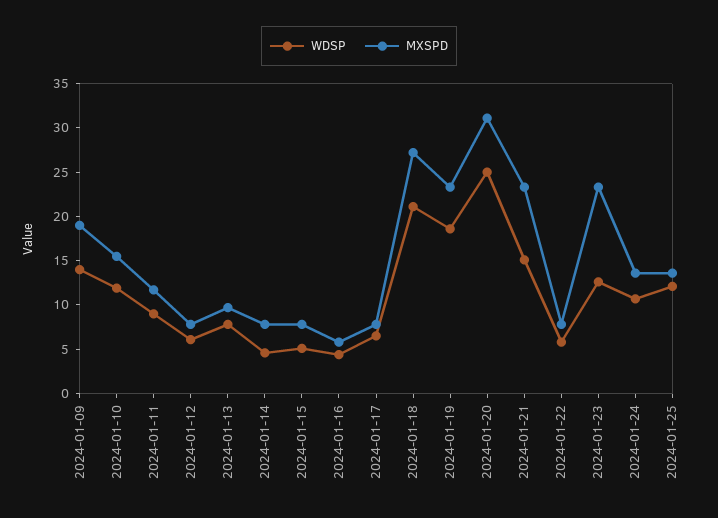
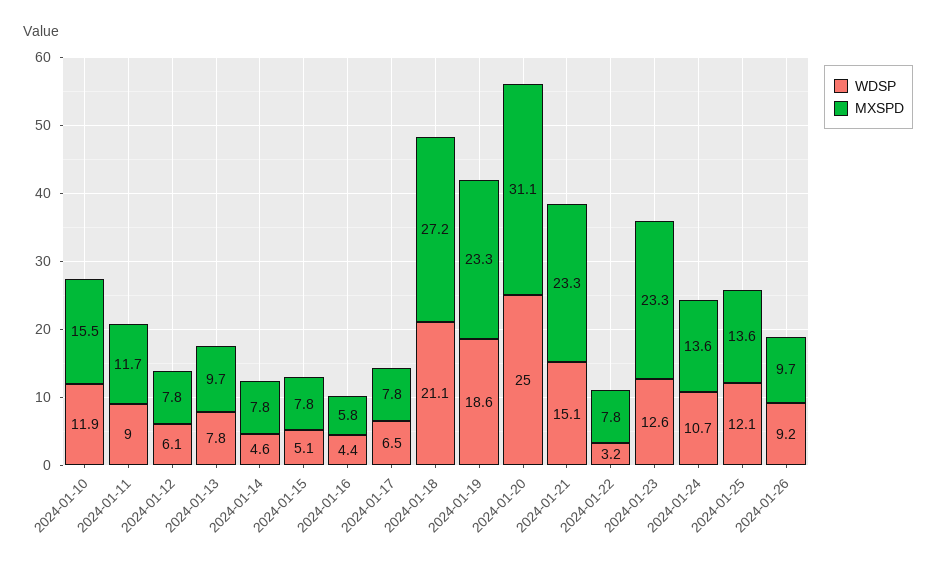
WDSP, 2024-01-09: 14 -> none
MXSPD, 2024-01-09: 19 -> none
WDSP, 2024-01-22: 6 -> 3.2
WDSP, 2024-01-26: none -> 9.2
MXSPD, 2024-01-26: none -> 9.7

